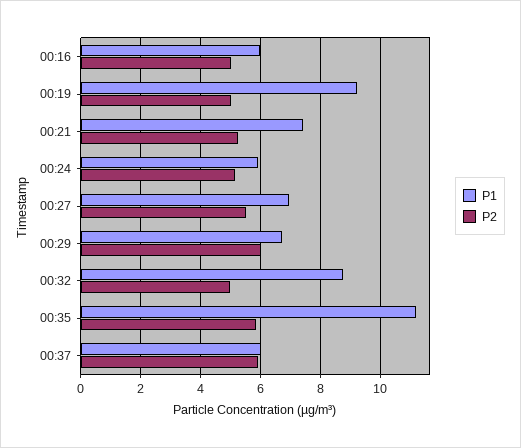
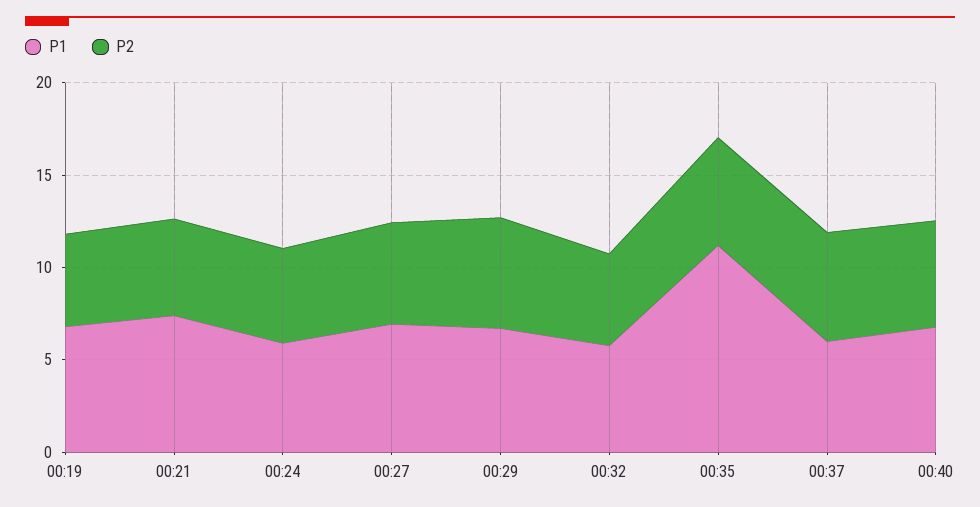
P1, 00:16: 6 -> none
P2, 00:16: 5 -> none
P1, 00:19: 9.25 -> 7
P1, 00:32: 8.75 -> 6
P1, 00:40: none -> 7
P2, 00:40: none -> 6

